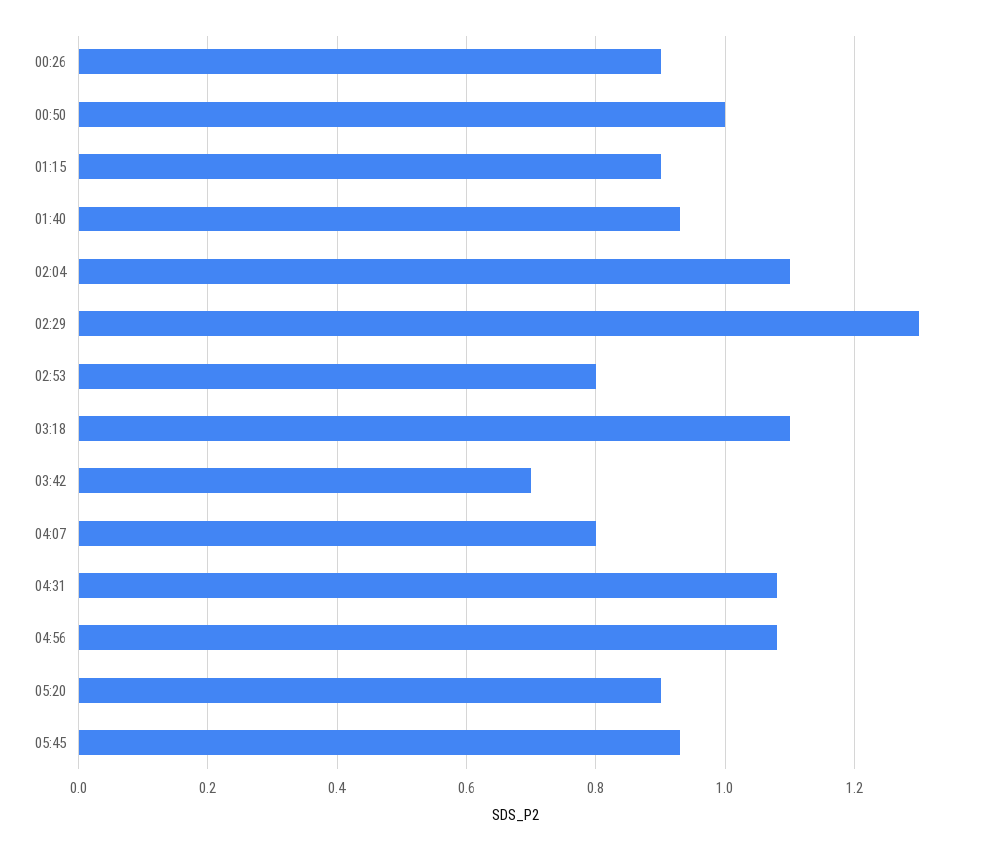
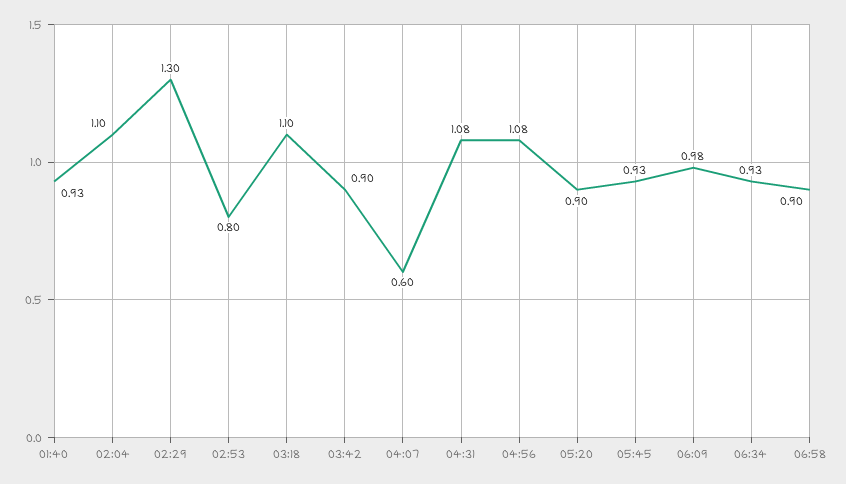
00:26: 0.9 -> none
00:50: 1 -> none
01:15: 0.9 -> none
03:42: 0.7 -> 0.9
04:07: 0.8 -> 0.6
06:09: none -> 0.98
06:34: none -> 0.93
06:58: none -> 0.9

